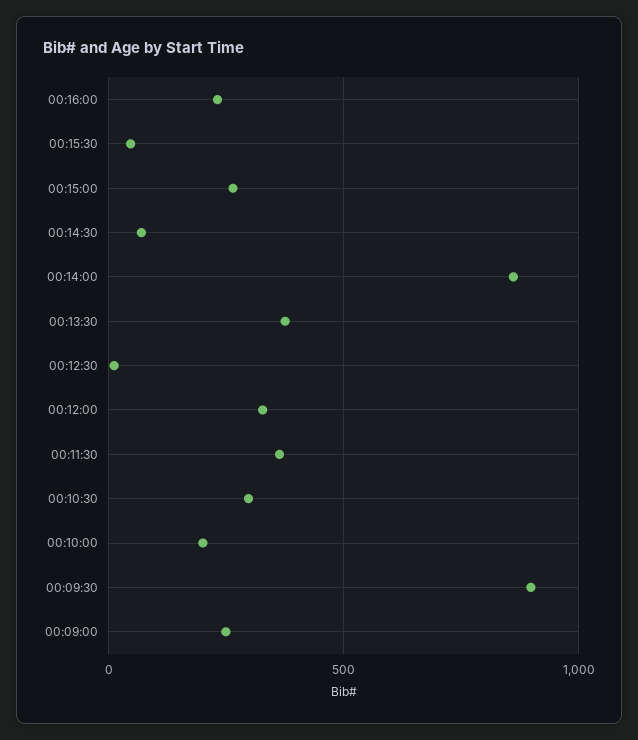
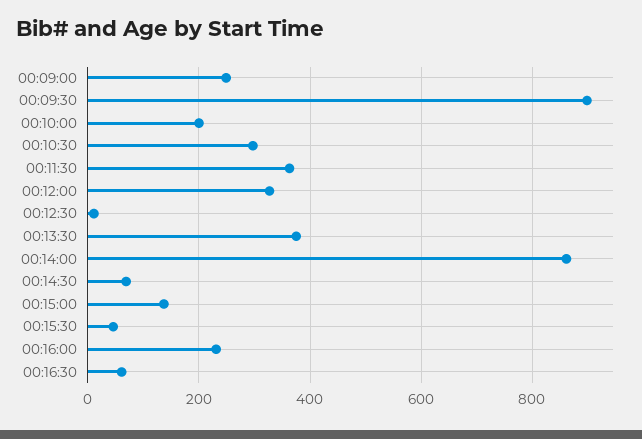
00:15:00: 250 -> 140
00:16:30: none -> 60

